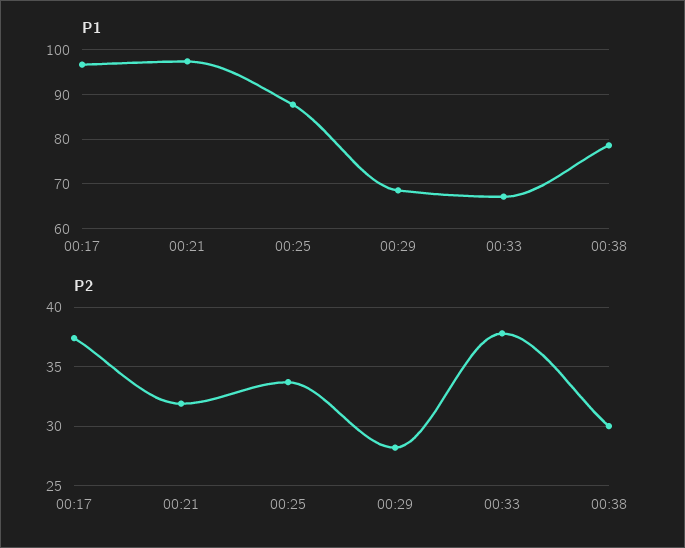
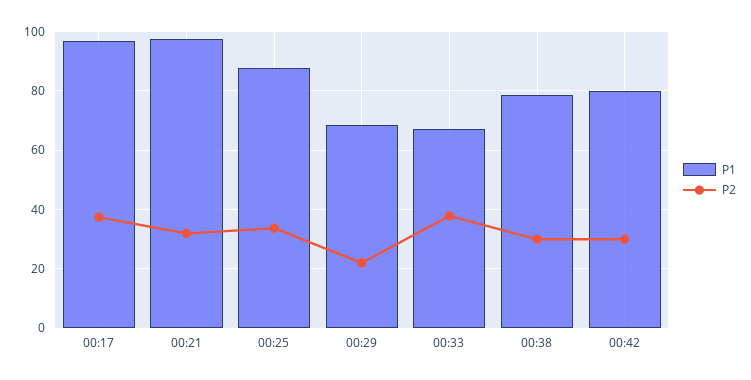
P2, 00:29: 28 -> 22.5
P1, 00:42: none -> 80
P2, 00:42: none -> 30

